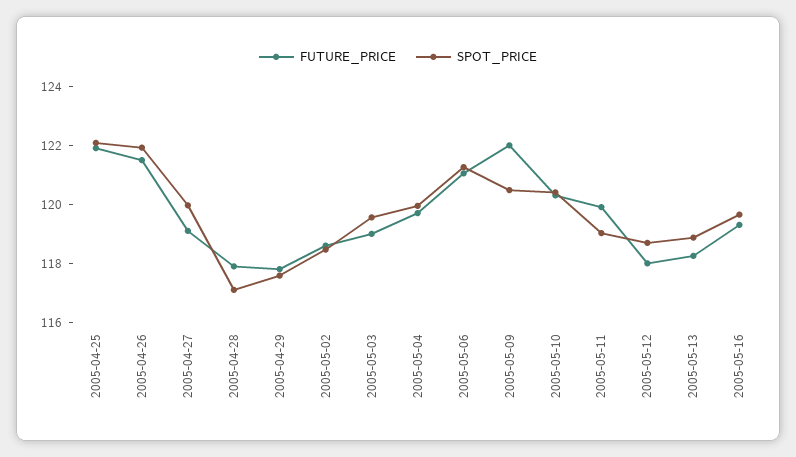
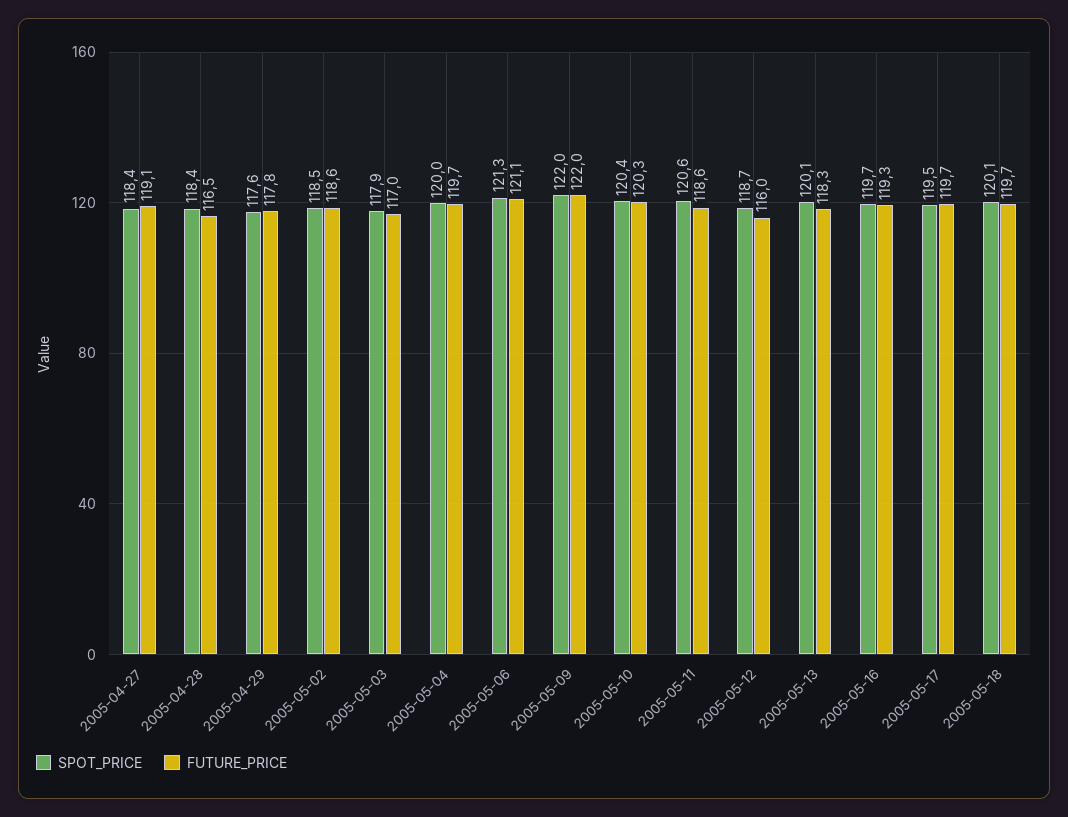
FUTURE_PRICE, 2005-04-25: 122 -> none
SPOT_PRICE, 2005-04-25: 122 -> none
FUTURE_PRICE, 2005-04-26: 121.5 -> none
SPOT_PRICE, 2005-04-26: 122 -> none
SPOT_PRICE, 2005-04-27: 120 -> 118.4
FUTURE_PRICE, 2005-04-28: 118 -> 116.5
SPOT_PRICE, 2005-04-28: 117 -> 118.4
FUTURE_PRICE, 2005-05-03: 119 -> 117
SPOT_PRICE, 2005-05-03: 119.5 -> 117.9
SPOT_PRICE, 2005-05-09: 120.5 -> 122
FUTURE_PRICE, 2005-05-11: 120 -> 118.6
SPOT_PRICE, 2005-05-11: 119 -> 120.6
FUTURE_PRICE, 2005-05-12: 118 -> 116
SPOT_PRICE, 2005-05-13: 119 -> 120.1
SPOT_PRICE, 2005-05-17: none -> 119.5
FUTURE_PRICE, 2005-05-17: none -> 119.7
SPOT_PRICE, 2005-05-18: none -> 120.1
FUTURE_PRICE, 2005-05-18: none -> 119.7

